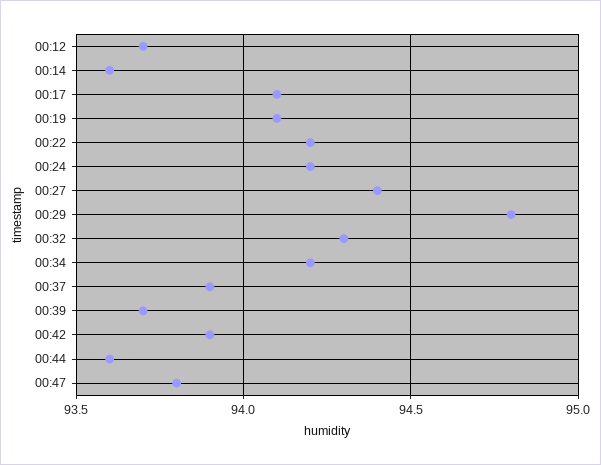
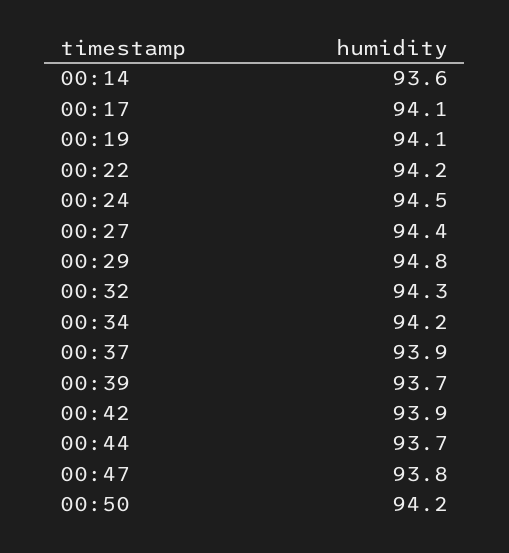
00:12: 93.7 -> none
00:24: 94.2 -> 94.5
00:44: 93.6 -> 93.7
00:50: none -> 94.2

